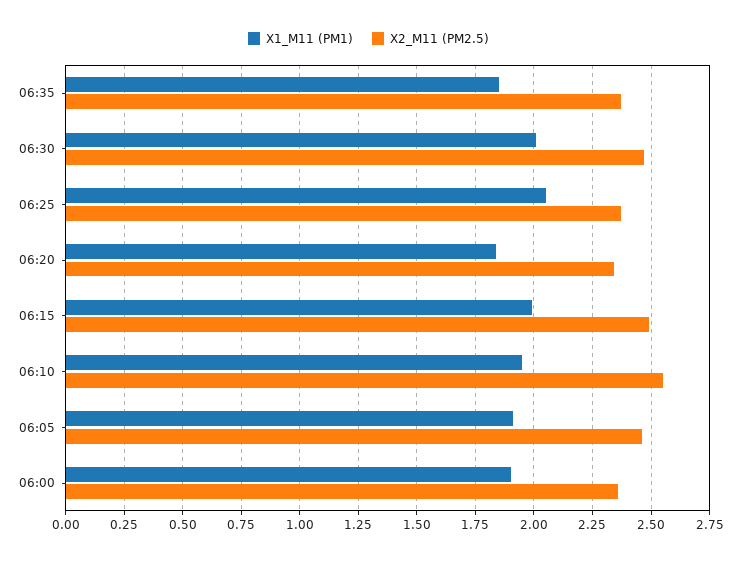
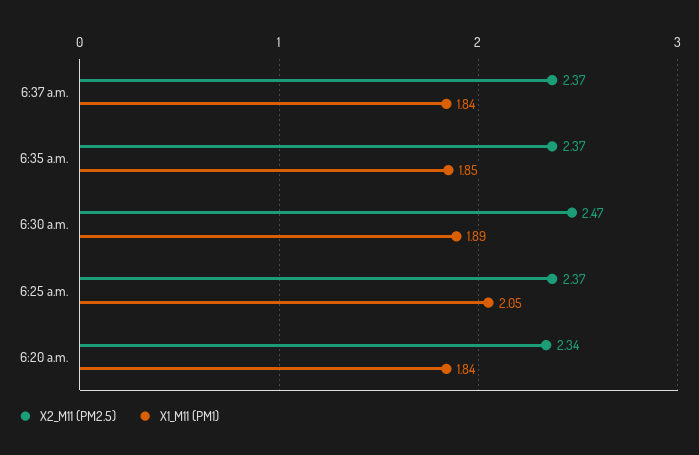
X1_M11 (PM1), 06:30: 2 -> 1.89
X1_M11 (PM1), 06:15: 2 -> none
X2_M11 (PM2.5), 06:15: 2.5 -> none
X1_M11 (PM1), 06:10: 1.95 -> none
X2_M11 (PM2.5), 06:10: 2.55 -> none
X1_M11 (PM1), 06:05: 1.9 -> none
X2_M11 (PM2.5), 06:05: 2.45 -> none
X1_M11 (PM1), 06:00: 1.9 -> none
X2_M11 (PM2.5), 06:00: 2.35 -> none
X2_M11 (PM2.5), 6:37 a.m.: none -> 2.37
X1_M11 (PM1), 6:37 a.m.: none -> 1.84

